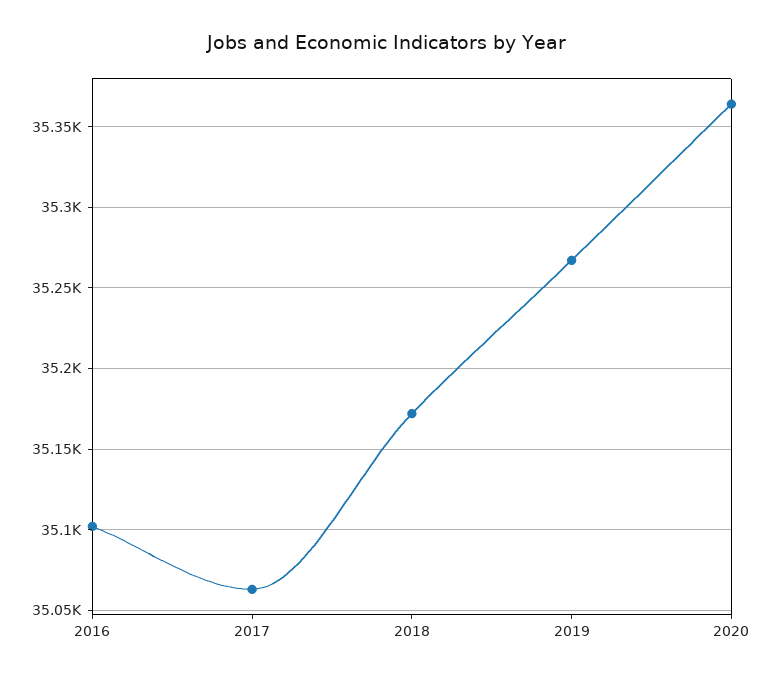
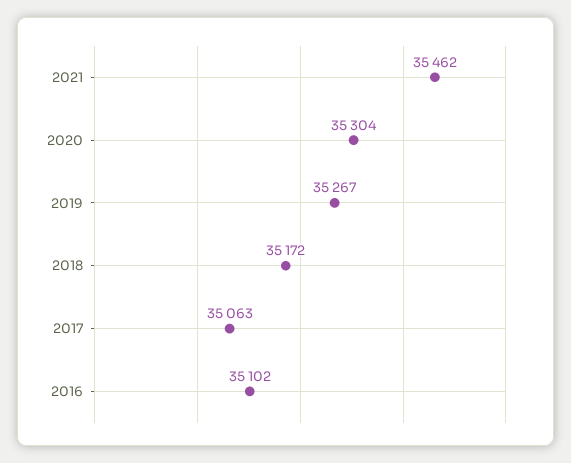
2020: 35365 -> 35304
2021: none -> 35462

